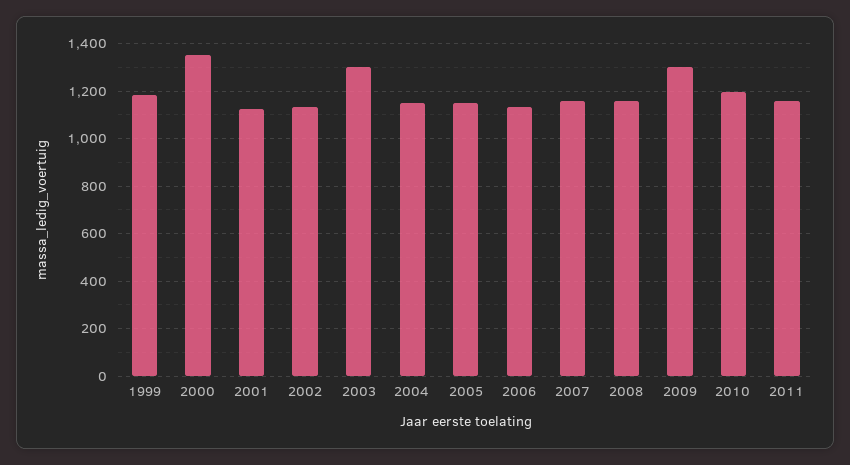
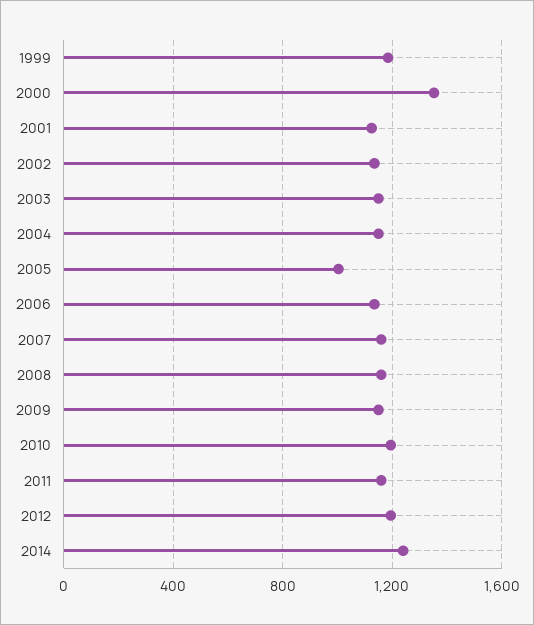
2003: 1300 -> 1150
2005: 1150 -> 1000
2009: 1300 -> 1150
2012: none -> 1200
2014: none -> 1250

